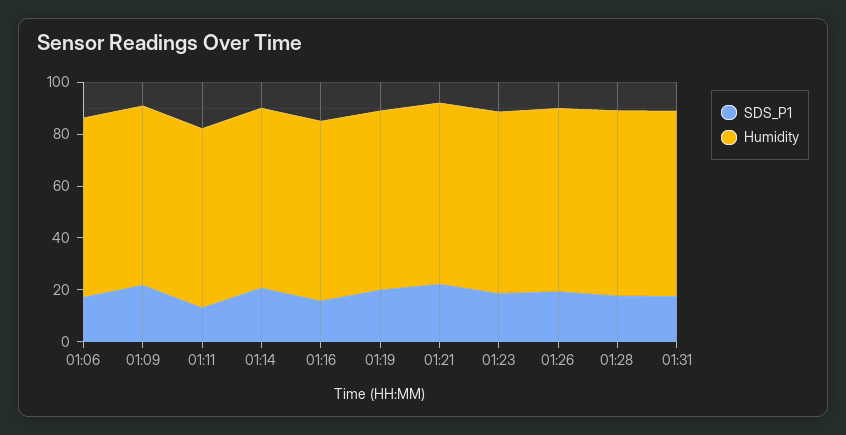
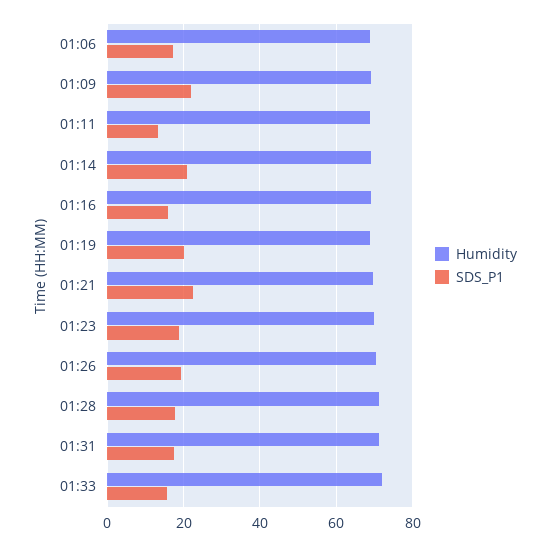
Humidity, 01:33: none -> 72
SDS_P1, 01:33: none -> 16

